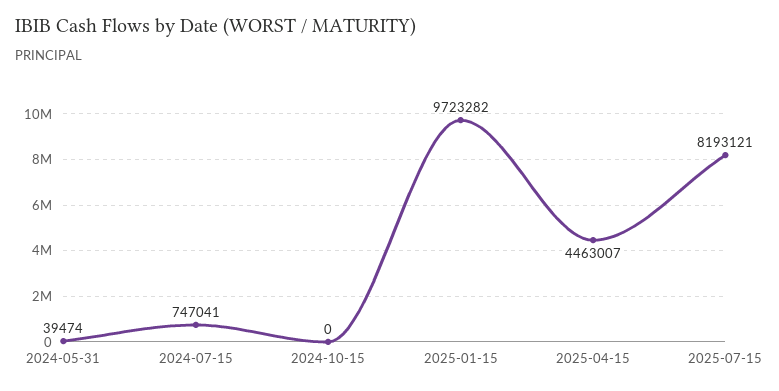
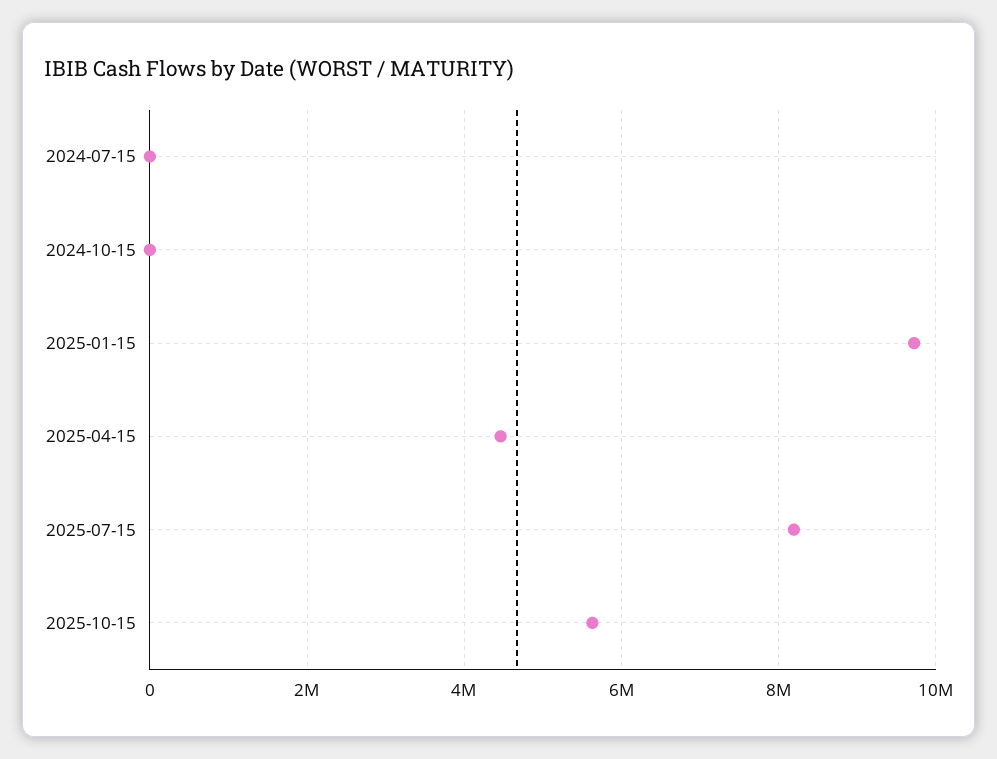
2024-05-31: 39474 -> none
2024-07-15: 747041 -> 0
2025-10-15: none -> 5600000

